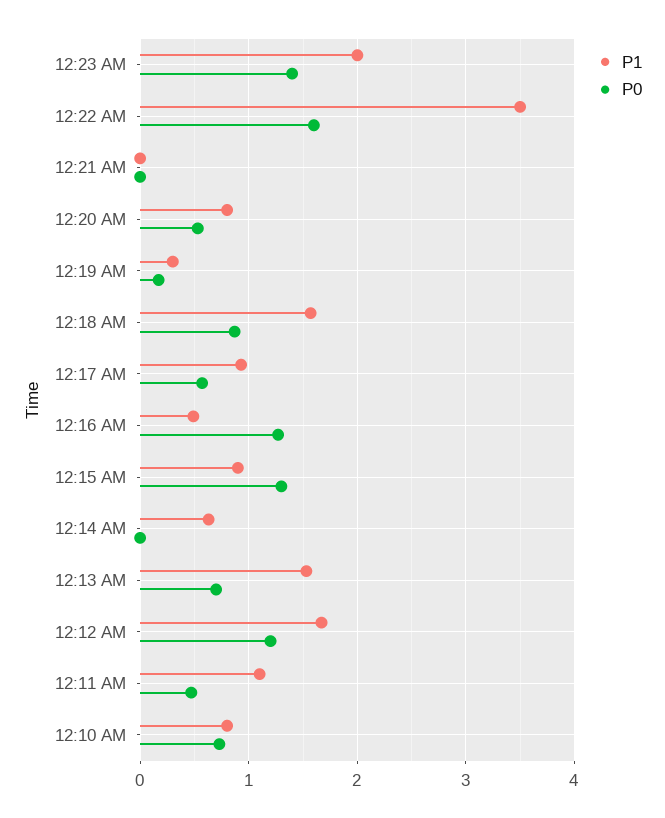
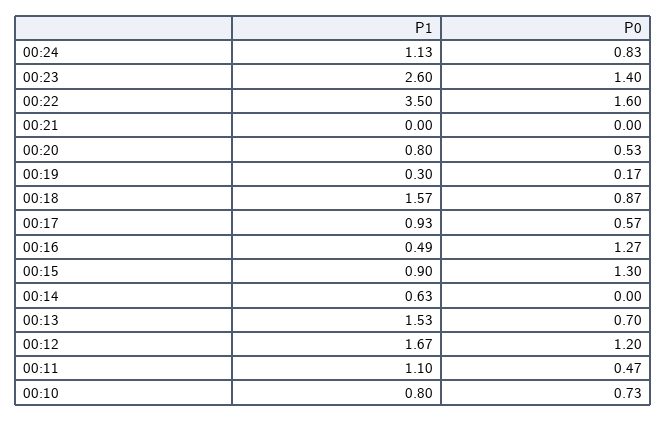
P1, 12:23 AM: 2 -> 2.6
P1, 00:24: none -> 1.13
P0, 00:24: none -> 0.83

